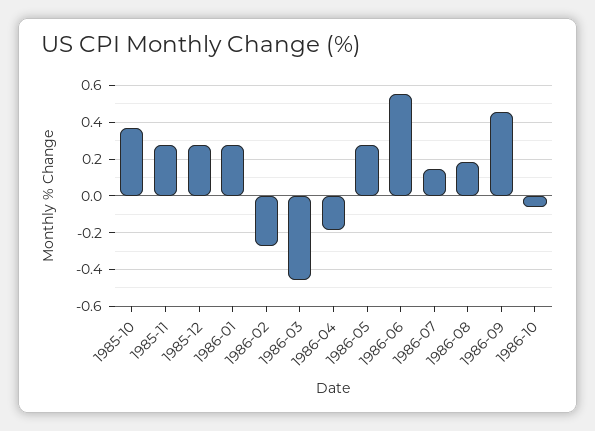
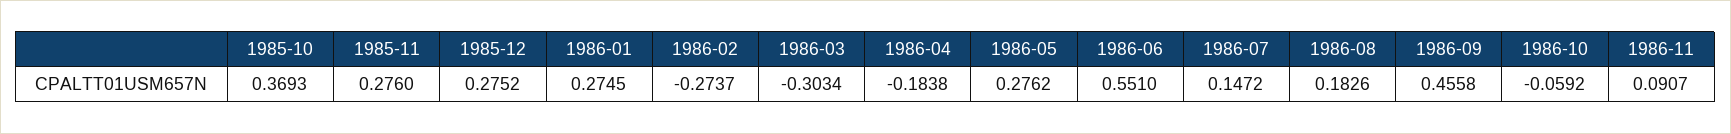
1986-03: -0.45 -> -0.3034
1986-11: none -> 0.0907

